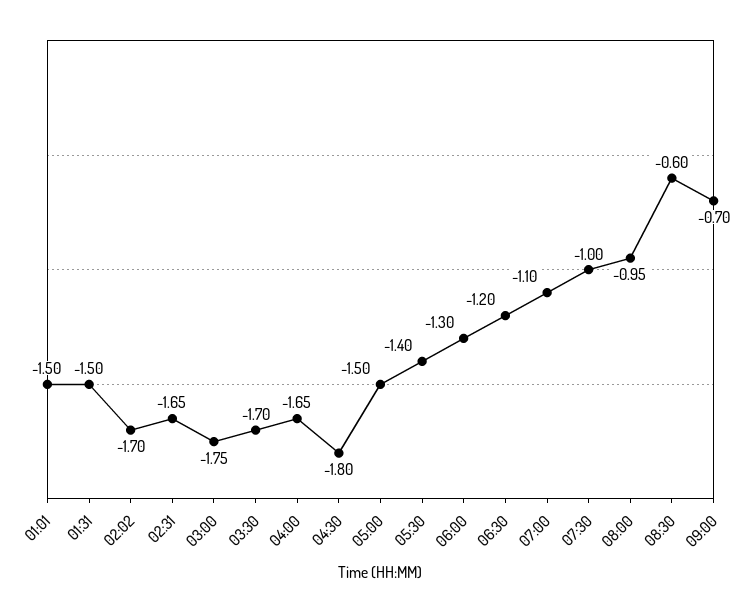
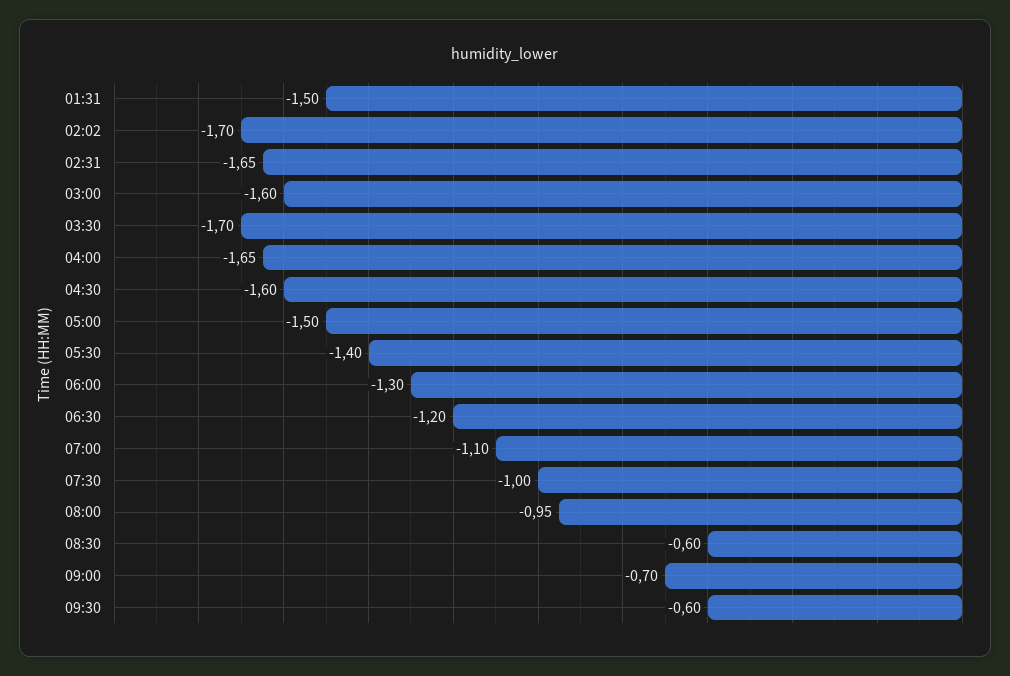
01:01: -1.5 -> none
03:00: -1.75 -> -1.6
04:30: -1.8 -> -1.6
09:30: none -> -0.6

